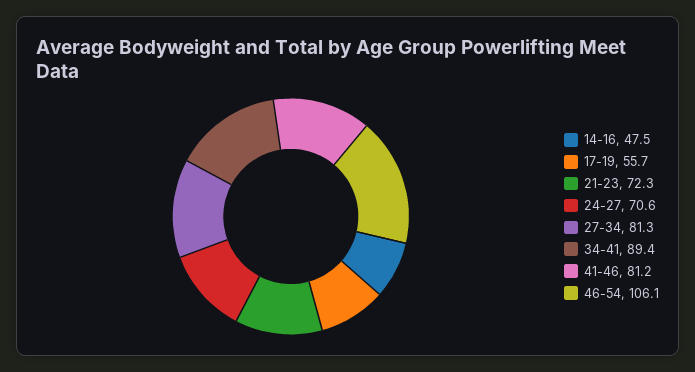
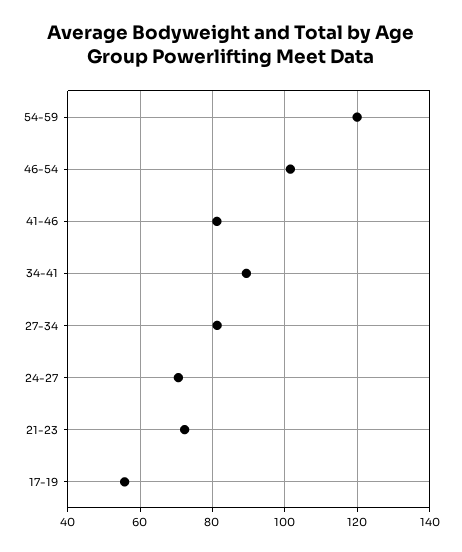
14-16: 47.5 -> none
46-54: 106.1 -> 102
54-59: none -> 120

